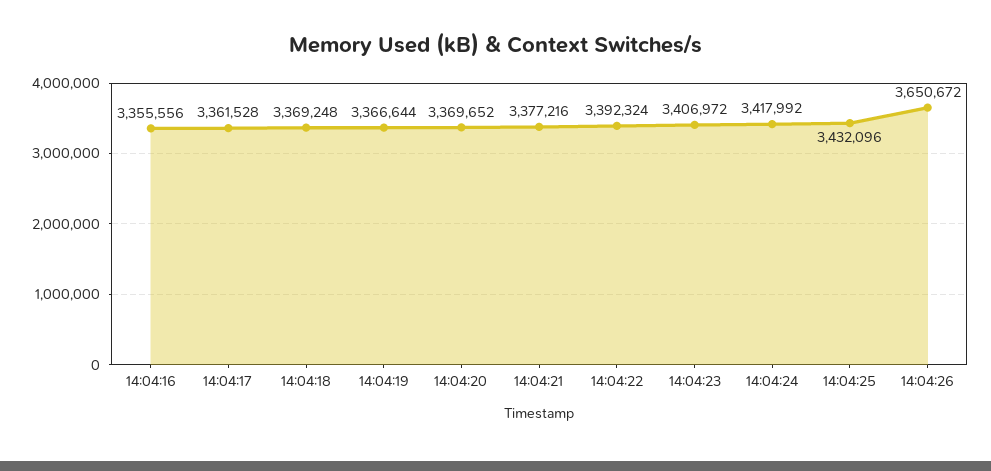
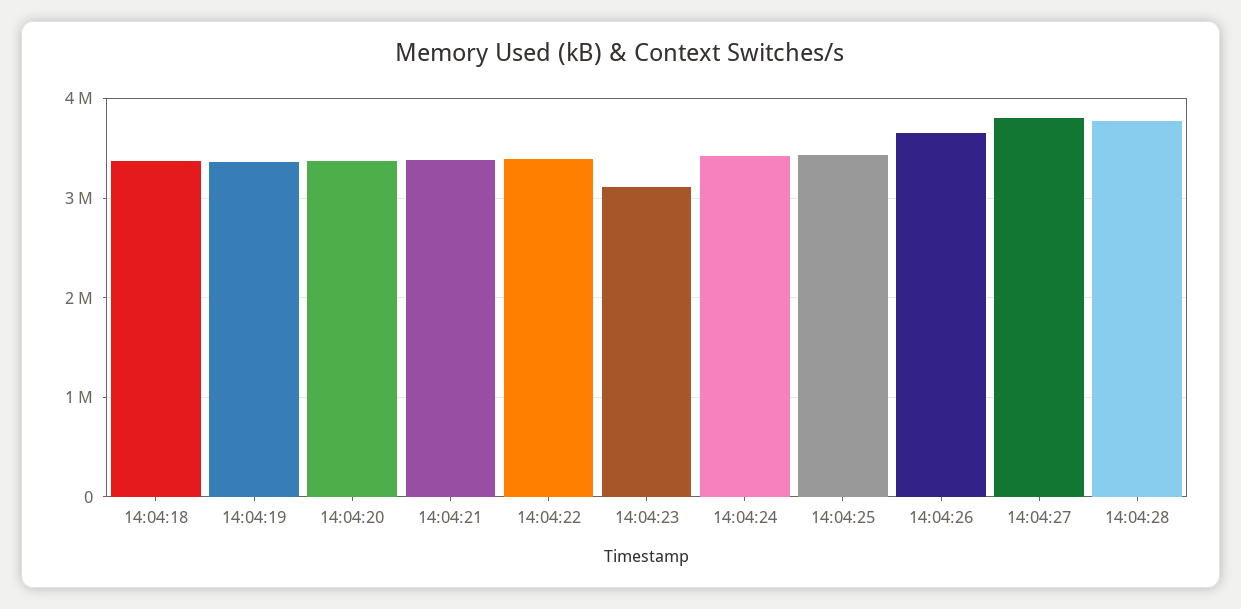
14:04:16: 3355556 -> none
14:04:17: 3361528 -> none
14:04:23: 3406972 -> 3100000
14:04:27: none -> 3800000
14:04:28: none -> 3800000

